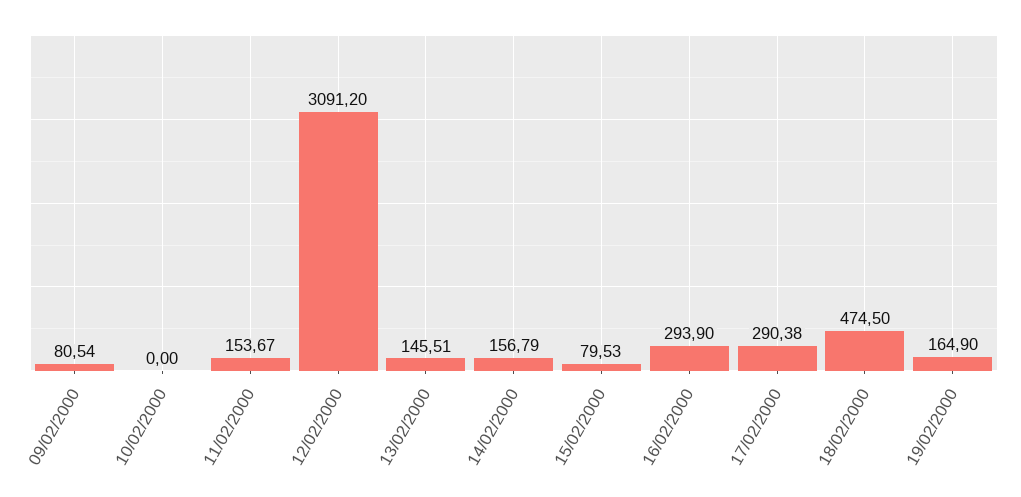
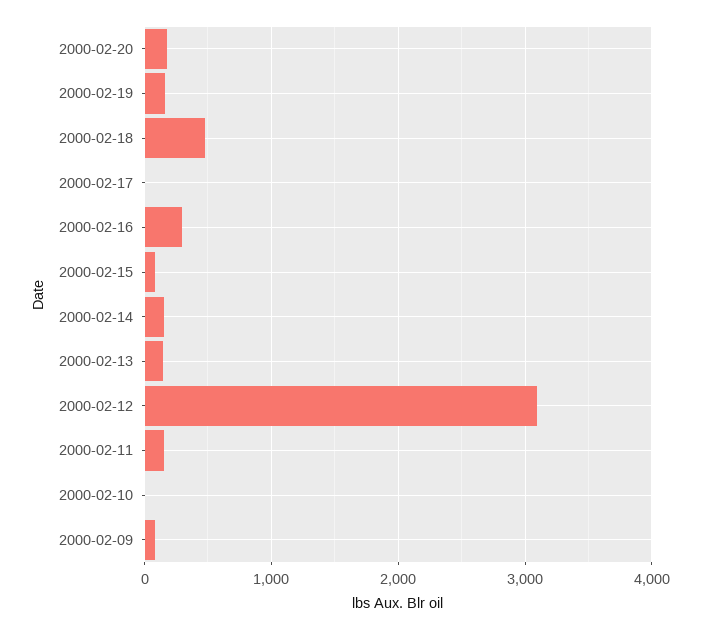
17/02/2000: 290.38 -> 0
2000-02-20: none -> 200

